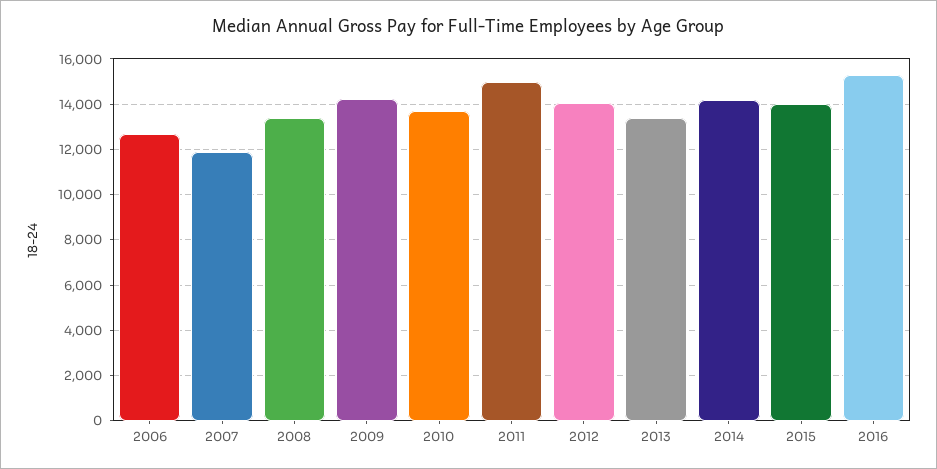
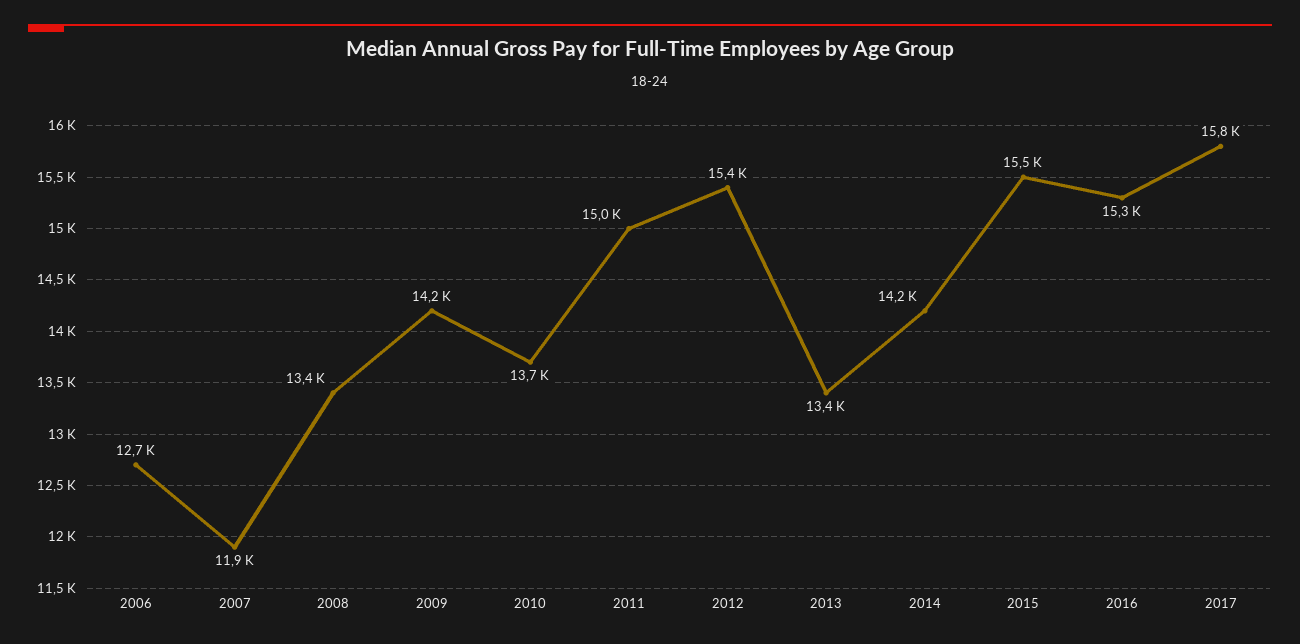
2012: 14000 -> 15400
2015: 14000 -> 15500
2017: none -> 15800

